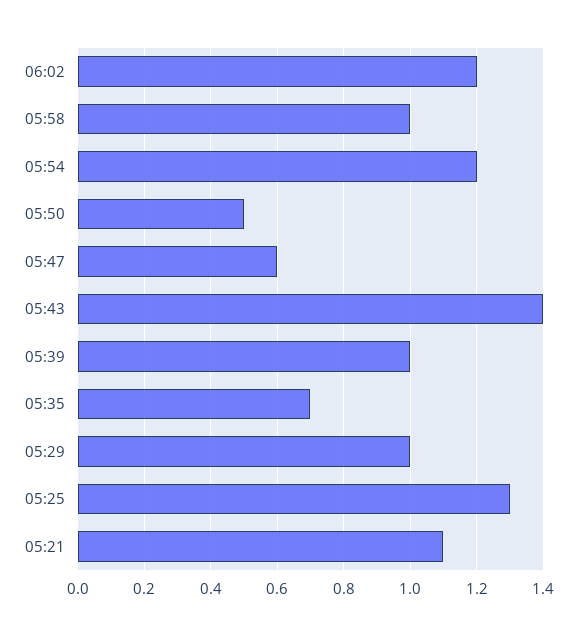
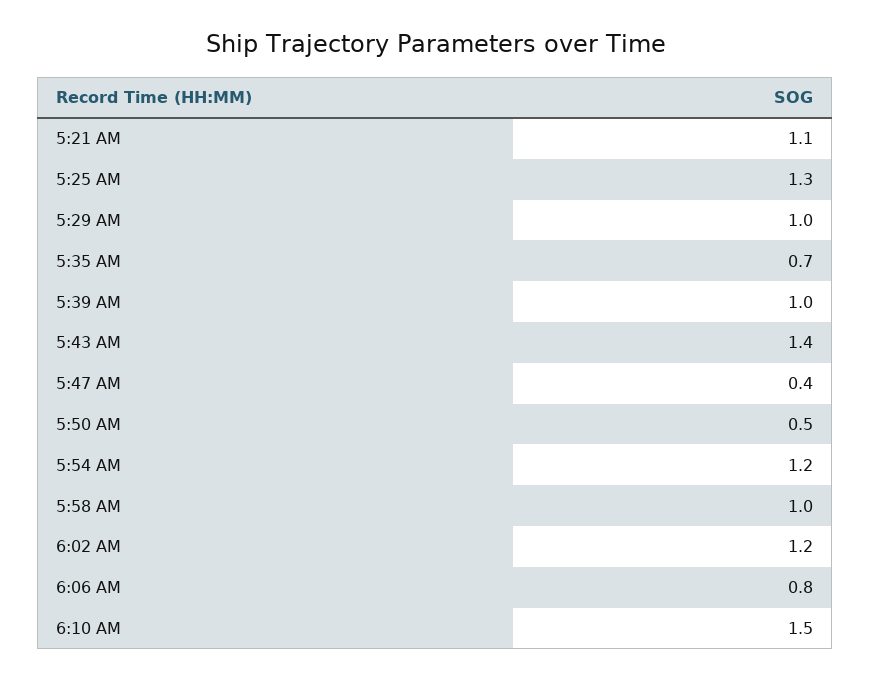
05:47: 0.6 -> 0.4
6:06 AM: none -> 0.8
6:10 AM: none -> 1.5

